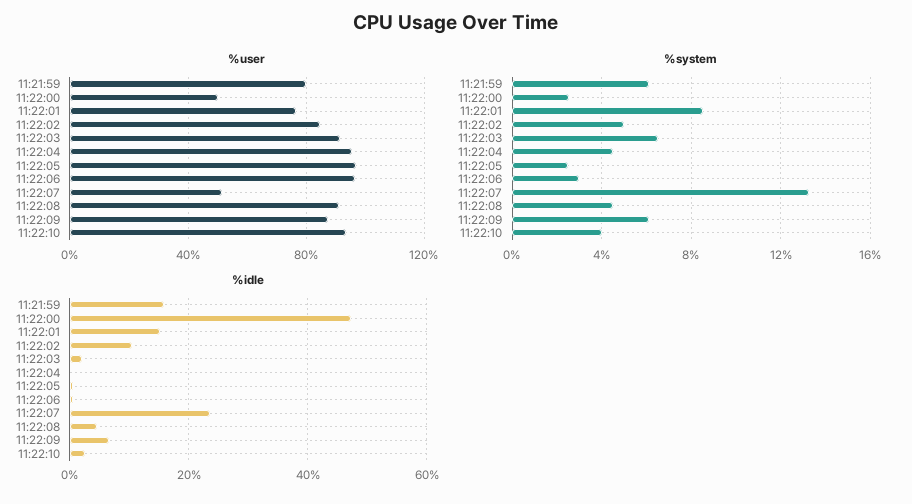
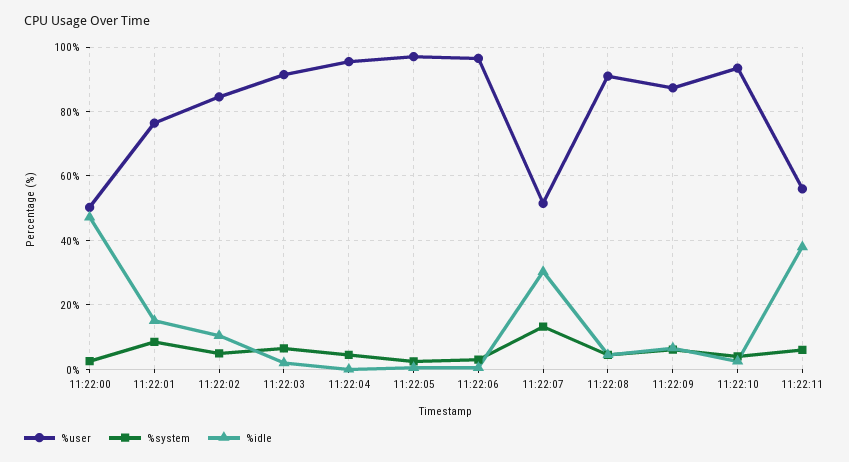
%user, 11:21:59: 80 -> none
%system, 11:21:59: 6 -> none
%idle, 11:21:59: 16 -> none
%idle, 11:22:07: 24 -> 30
%user, 11:22:11: none -> 56
%system, 11:22:11: none -> 6
%idle, 11:22:11: none -> 38

